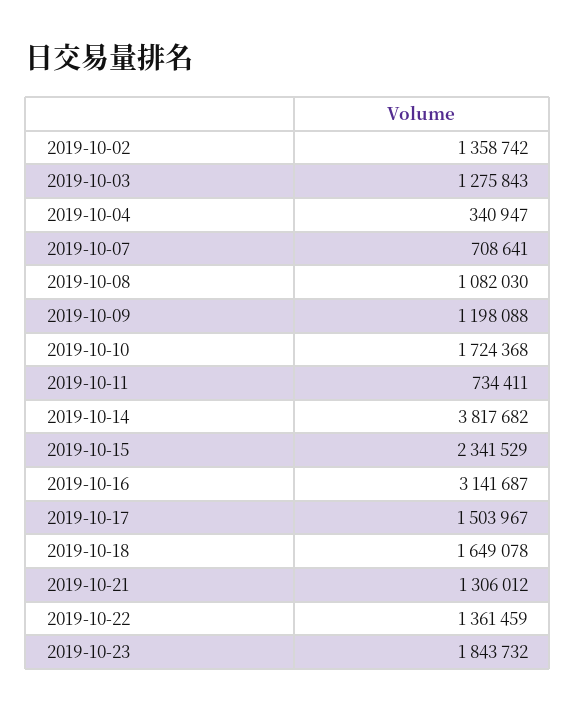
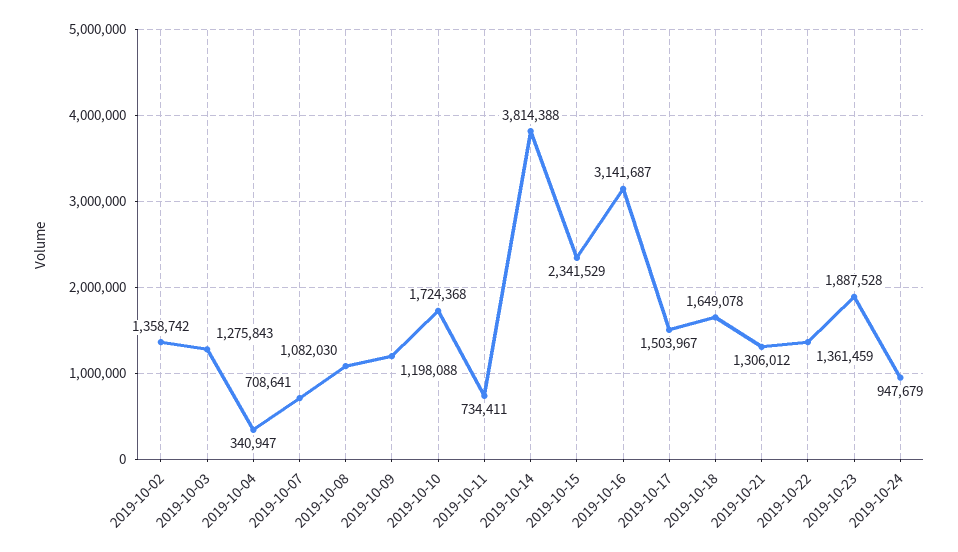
2019-10-14: 3817682 -> 3814388
2019-10-23: 1843732 -> 1887528
2019-10-24: none -> 947679

